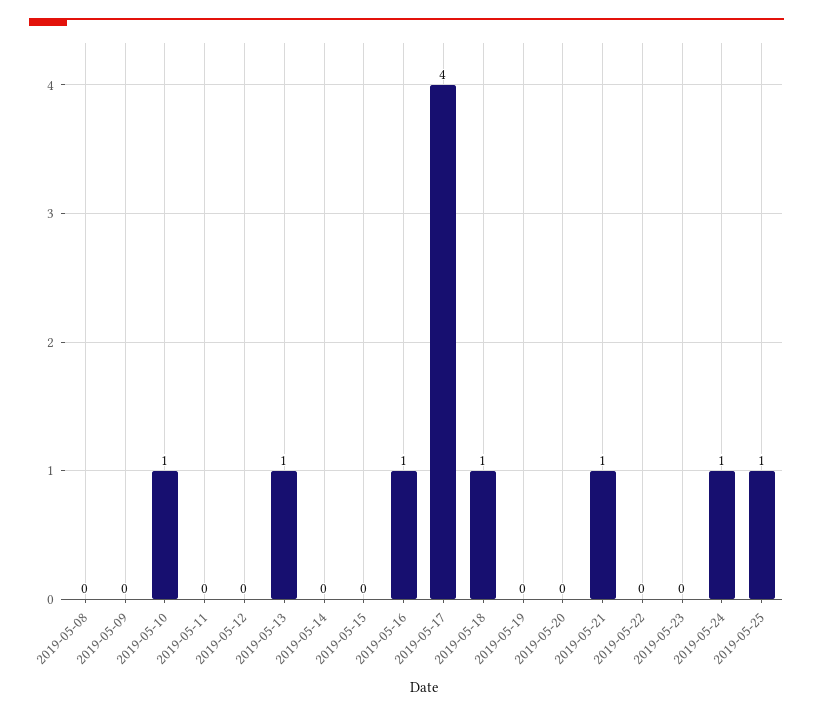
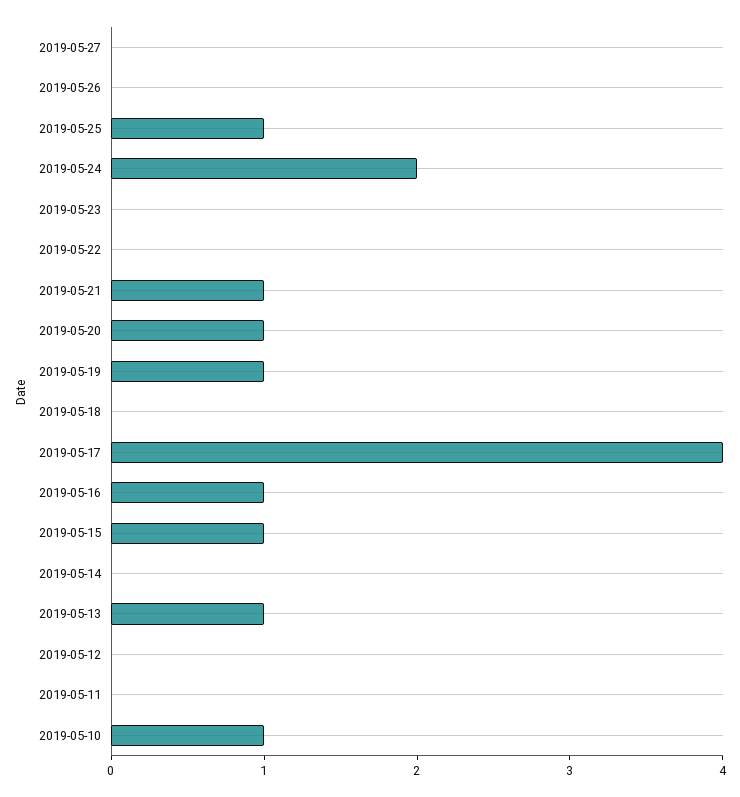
2019-05-08: 0 -> none
2019-05-09: 0 -> none
2019-05-15: 0 -> 1
2019-05-18: 1 -> 0
2019-05-19: 0 -> 1
2019-05-20: 0 -> 1
2019-05-24: 1 -> 2
2019-05-27: none -> 0
2019-05-26: none -> 0

